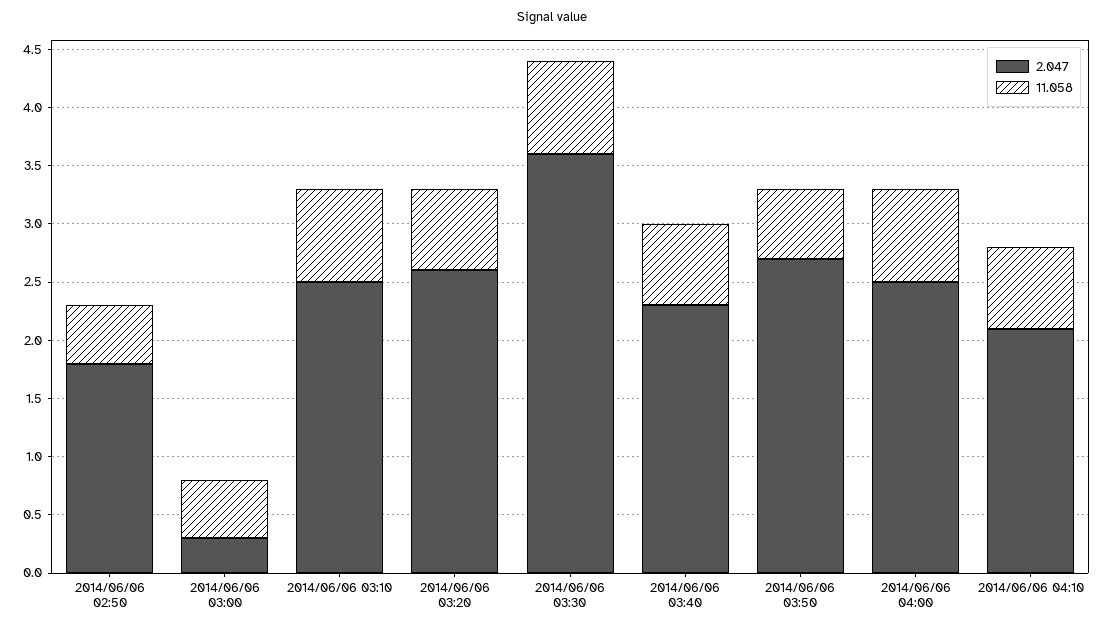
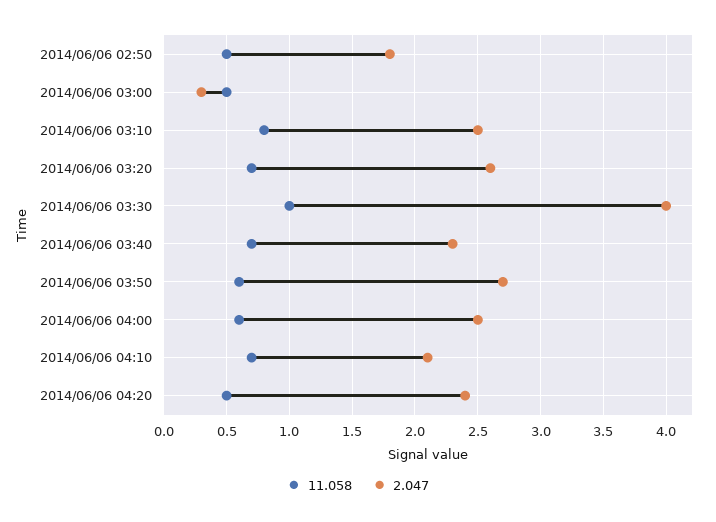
2.047, 2014/06/06 03:30: 3.6 -> 4
11.058, 2014/06/06 03:30: 0.8 -> 1
11.058, 2014/06/06 04:00: 0.8 -> 0.6
11.058, 2014/06/06 04:20: none -> 0.5
2.047, 2014/06/06 04:20: none -> 2.4

